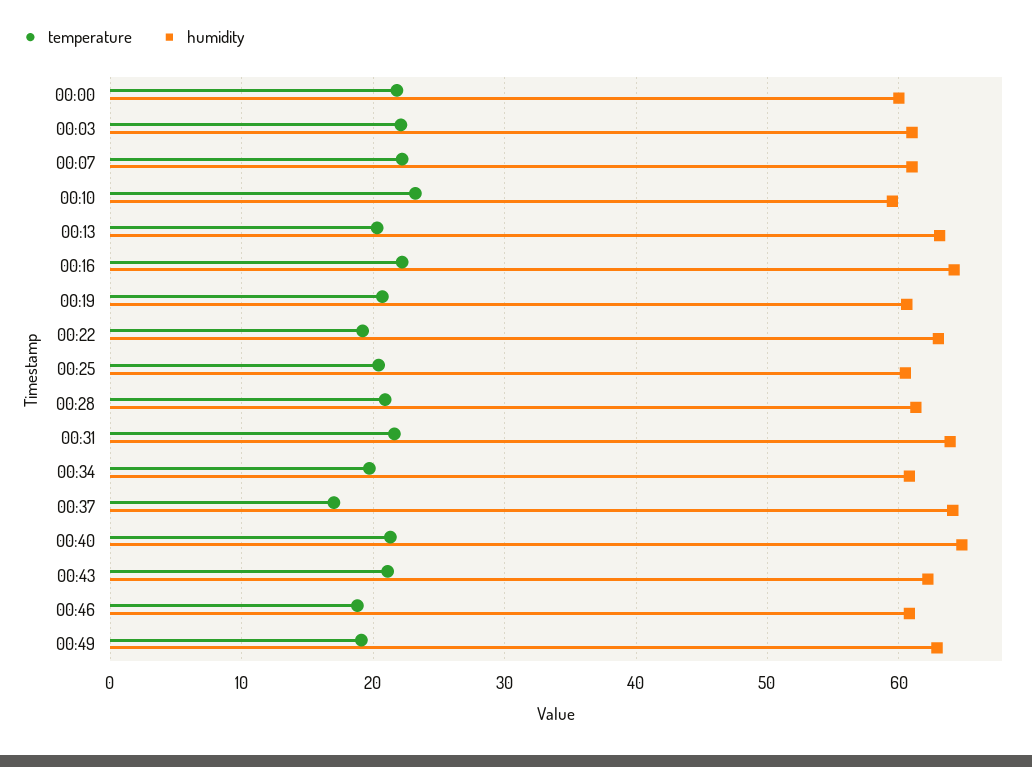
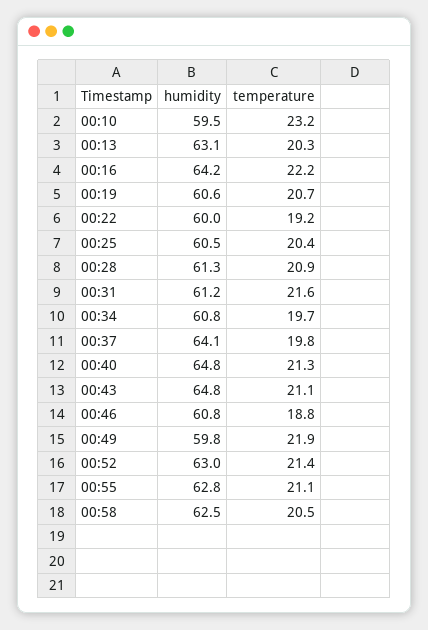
temperature, 00:00: 22 -> none
humidity, 00:00: 60 -> none
temperature, 00:03: 22 -> none
humidity, 00:03: 61 -> none
temperature, 00:07: 22 -> none
humidity, 00:07: 61 -> none
humidity, 00:22: 63 -> 60
humidity, 00:31: 64 -> 61.2
temperature, 00:37: 17 -> 19.8
humidity, 00:43: 62 -> 64.8
temperature, 00:49: 19 -> 21.9
humidity, 00:49: 63 -> 59.8
humidity, 00:52: none -> 63
temperature, 00:52: none -> 21.4
humidity, 00:55: none -> 62.8
temperature, 00:55: none -> 21.1
humidity, 00:58: none -> 62.5
temperature, 00:58: none -> 20.5

